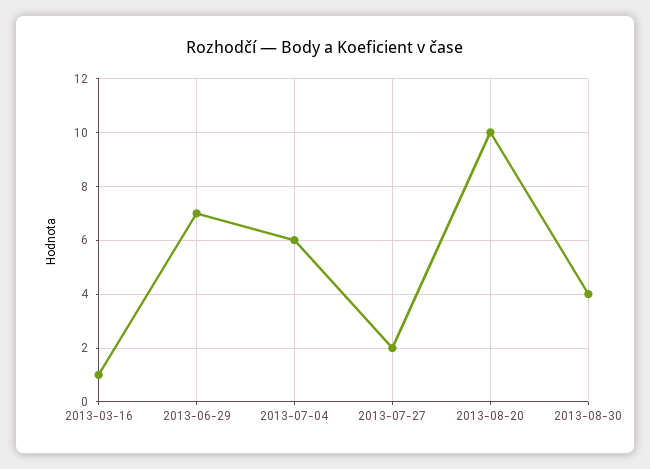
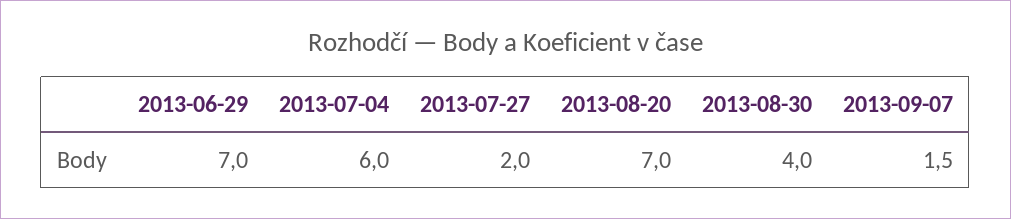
2013-03-16: 1 -> none
2013-08-20: 10 -> 7
2013-09-07: none -> 1.5

